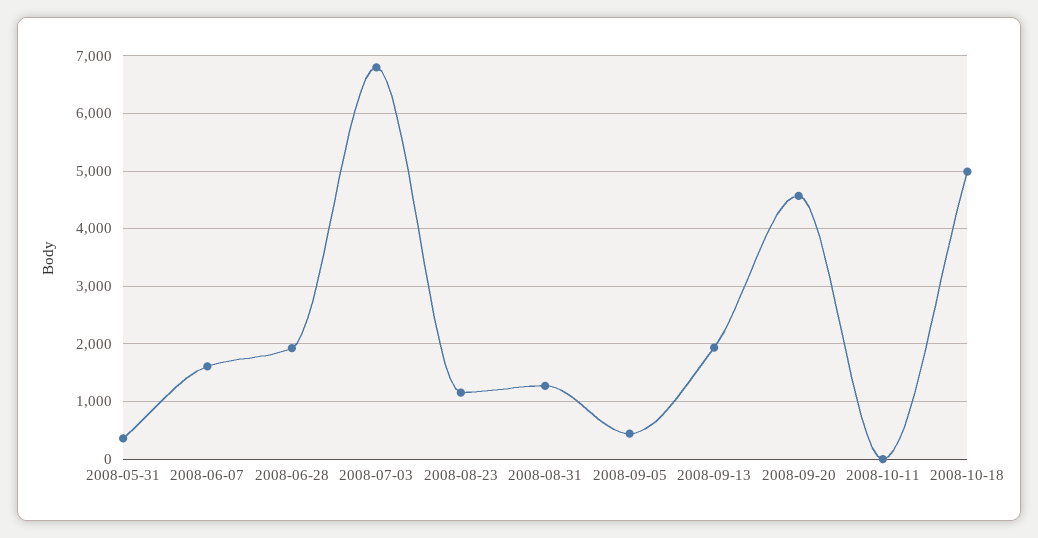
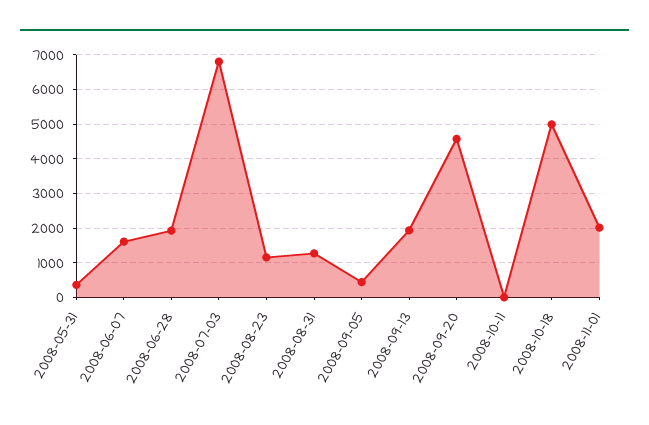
2008-11-01: none -> 2000

